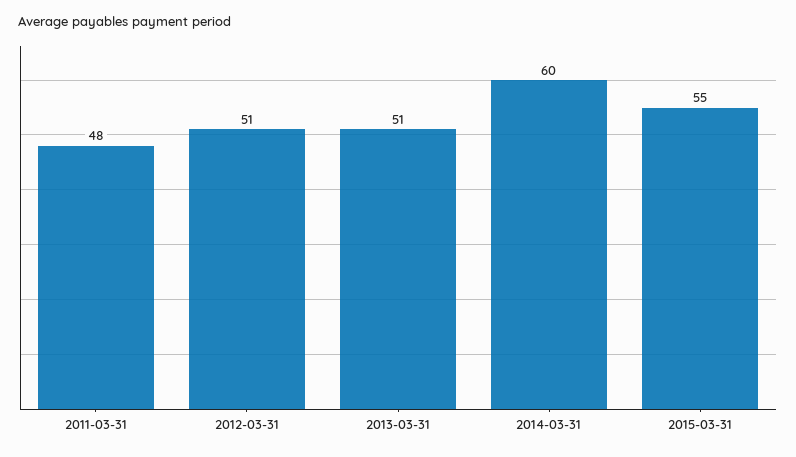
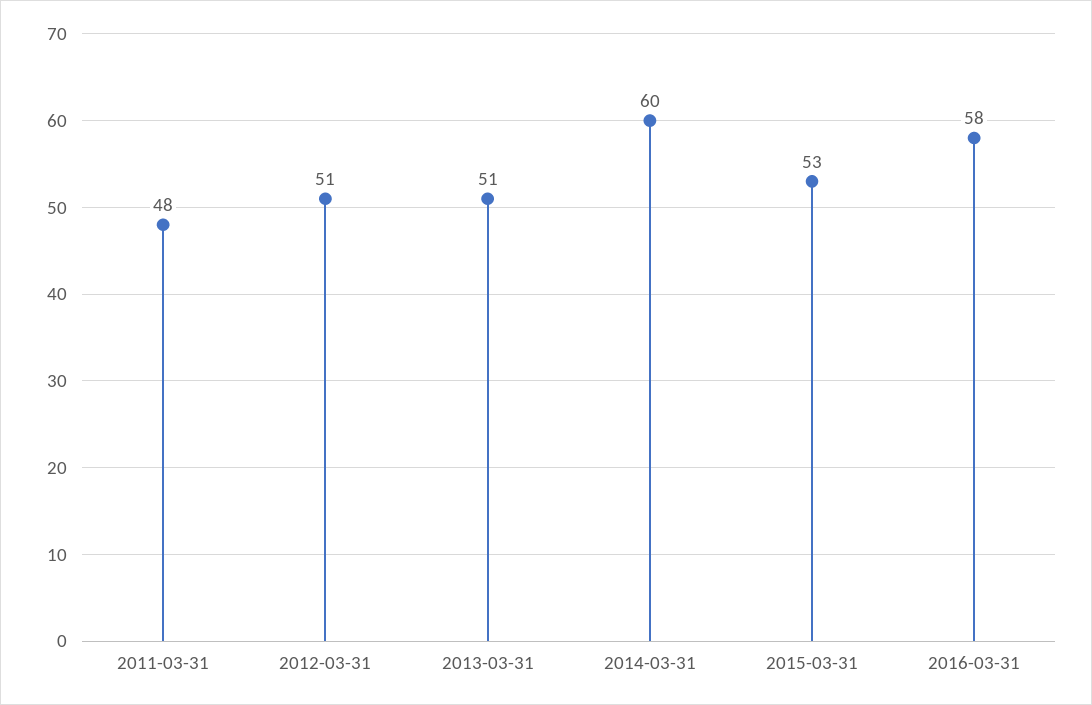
2015-03-31: 55 -> 53
2016-03-31: none -> 58

